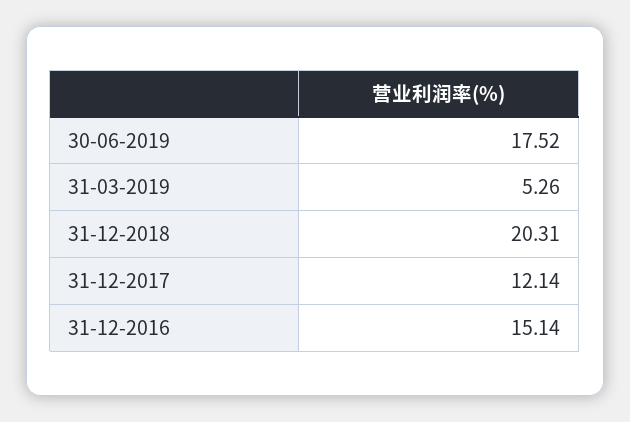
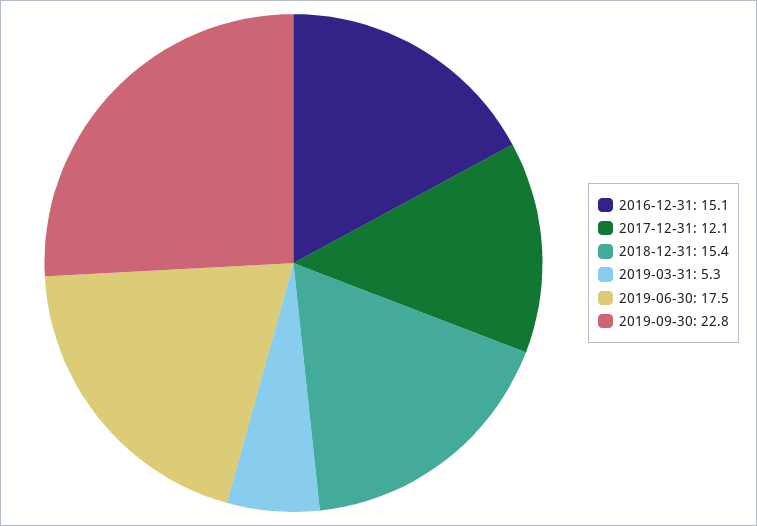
31-12-2018: 20.31 -> 15.4
2019-09-30: none -> 22.8

